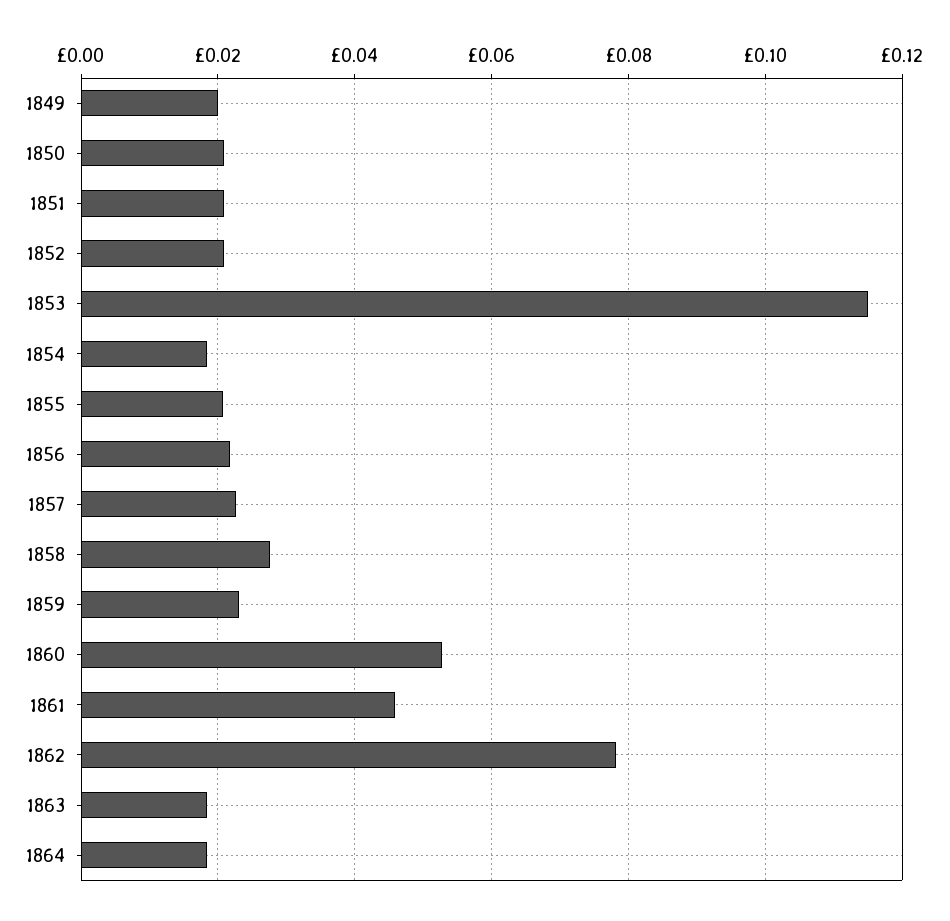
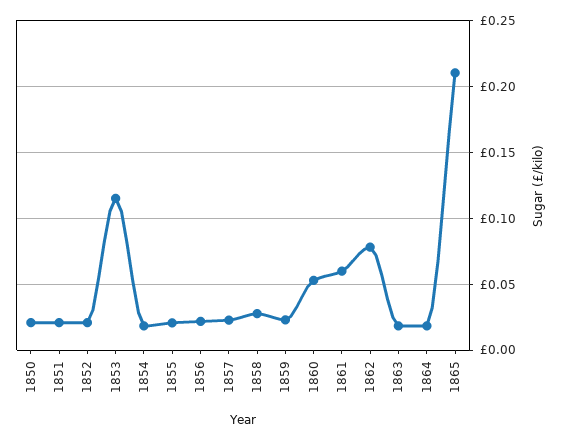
1849: 0.02 -> none
1861: 0.046 -> 0.06
1865: none -> 0.21

